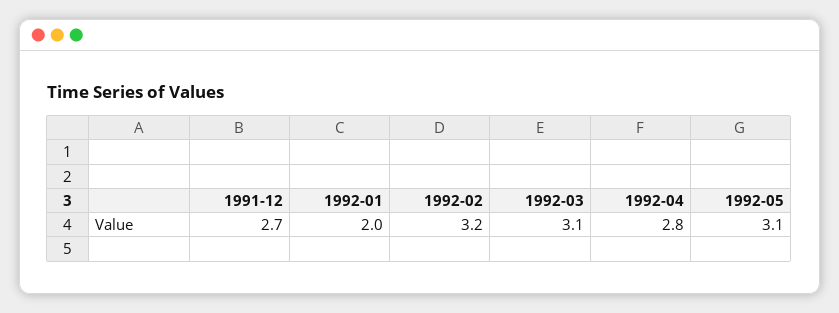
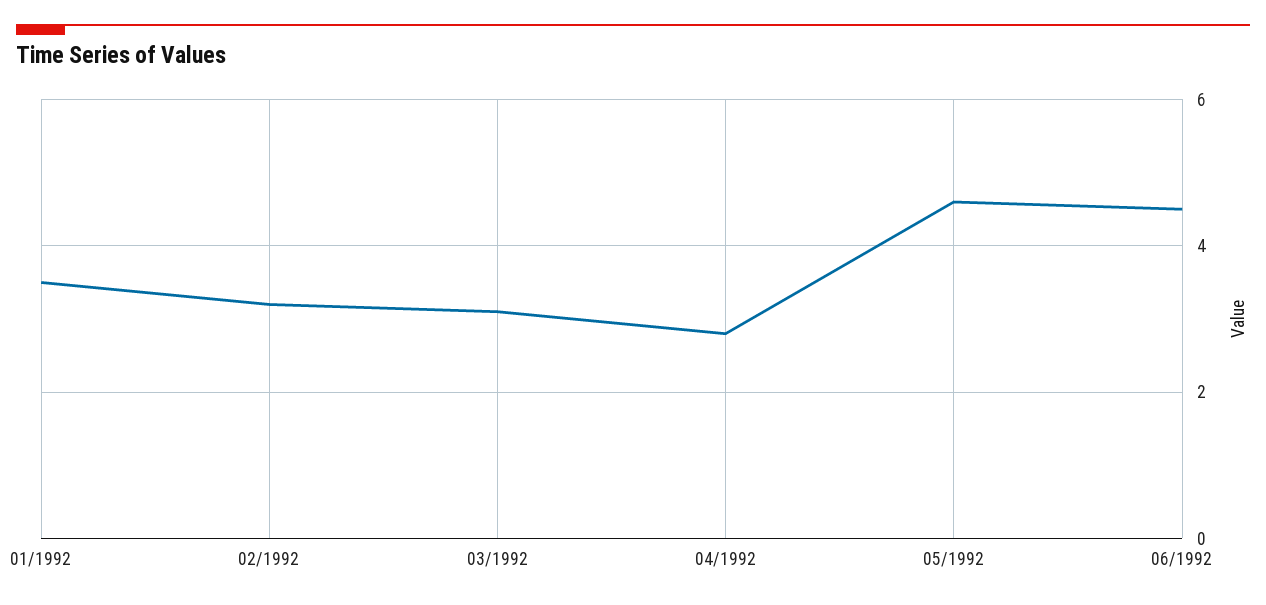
1991-12: 2.7 -> none
1992-01: 2 -> 3.5
1992-05: 3.1 -> 4.5
06/1992: none -> 4.5

